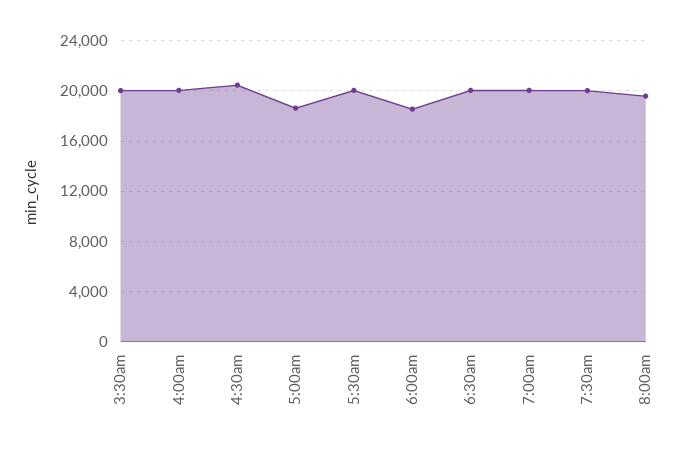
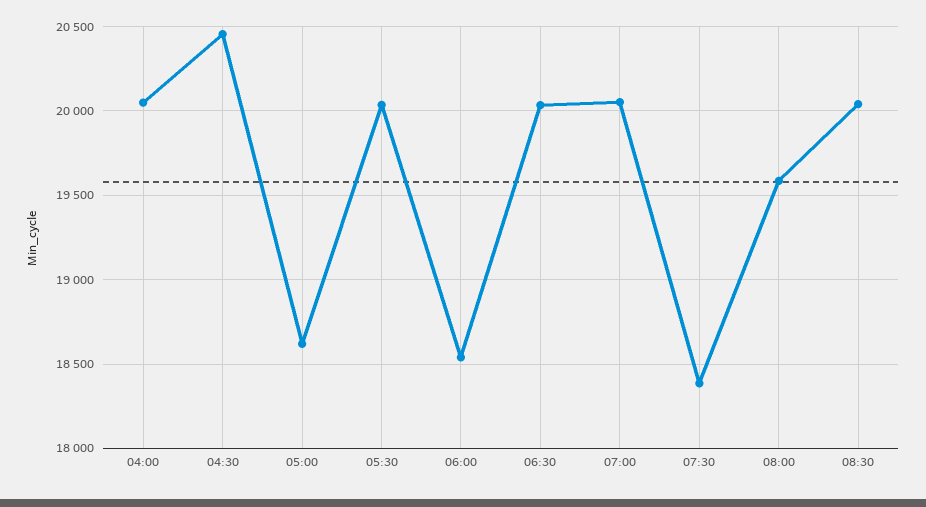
3:30am: 20000 -> none
7:30am: 20000 -> 18400
08:30: none -> 20050

